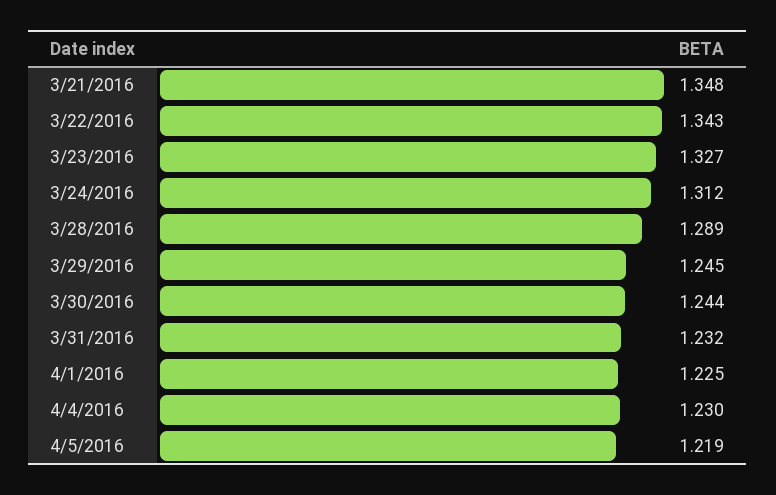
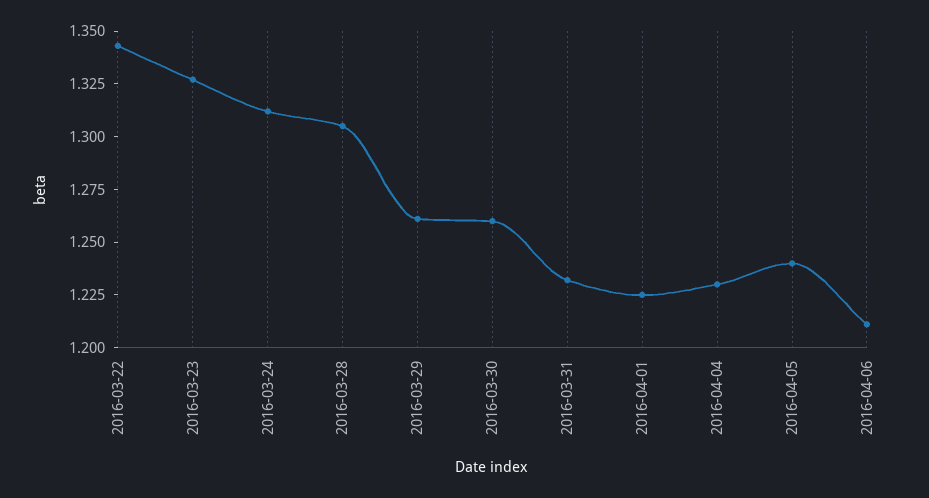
3/21/2016: 1.348 -> none
3/28/2016: 1.289 -> 1.305
3/29/2016: 1.245 -> 1.26
3/30/2016: 1.244 -> 1.26
4/5/2016: 1.219 -> 1.24
2016-04-06: none -> 1.21

